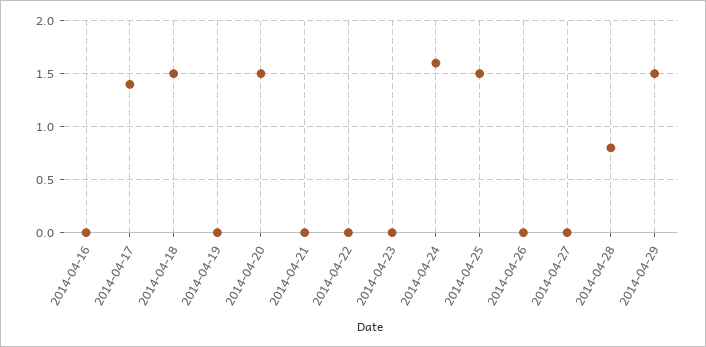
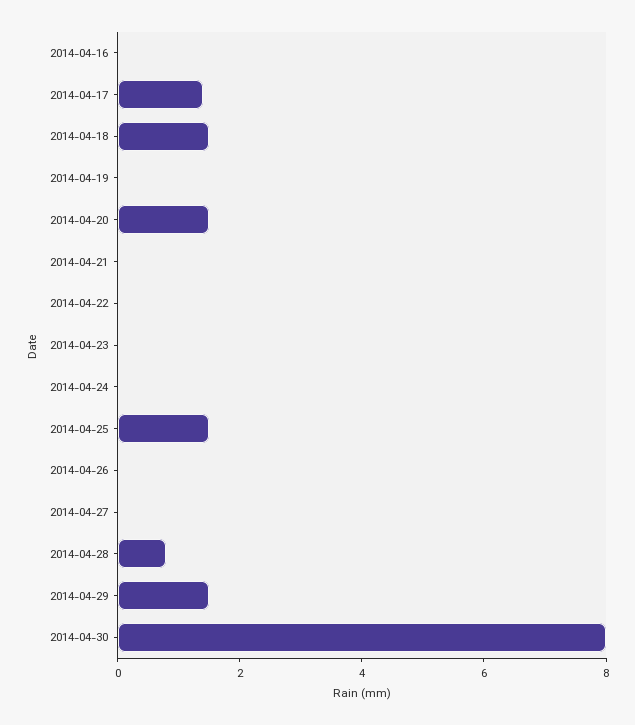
2014-04-24: 1.6 -> 0
2014-04-30: none -> 8

